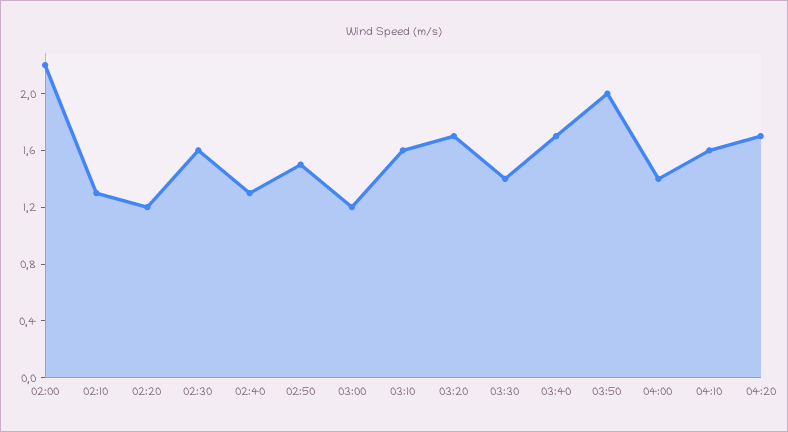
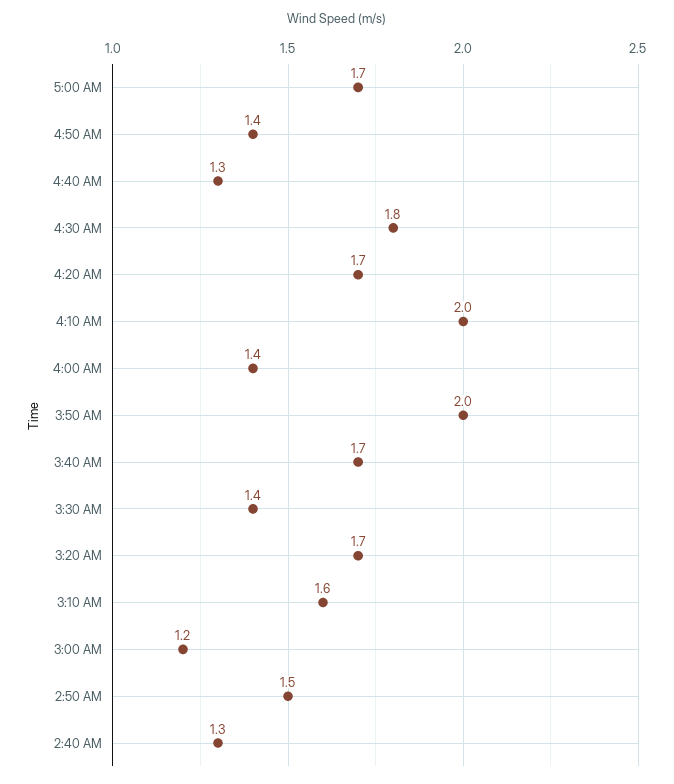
02:00: 2.2 -> none
02:10: 1.3 -> none
02:20: 1.2 -> none
02:30: 1.6 -> none
04:10: 1.6 -> 2
5:00 AM: none -> 1.7
4:50 AM: none -> 1.4
4:40 AM: none -> 1.3
4:30 AM: none -> 1.8

